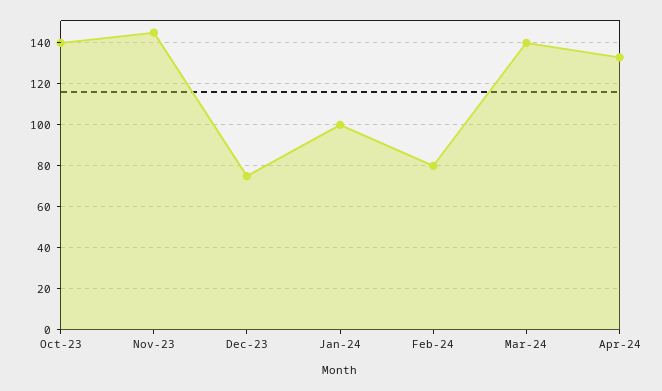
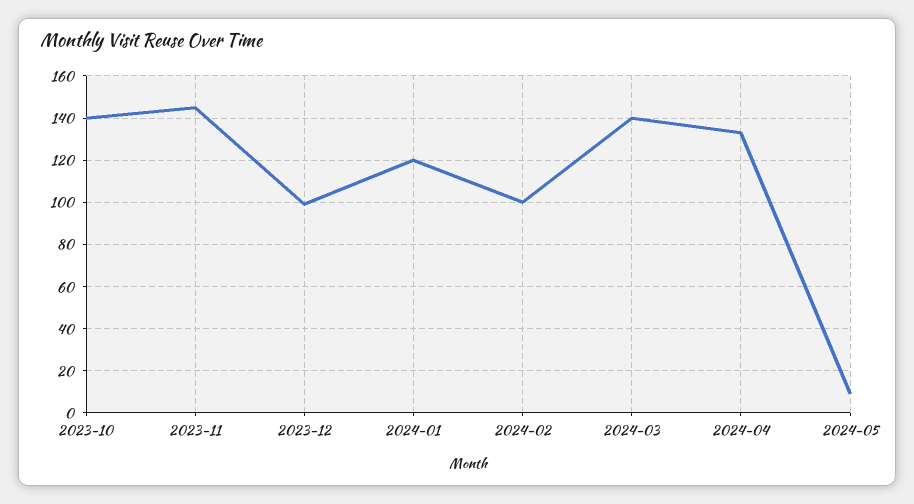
Dec-23: 75 -> 100
Jan-24: 100 -> 120
Feb-24: 80 -> 100
2024-05: none -> 10

